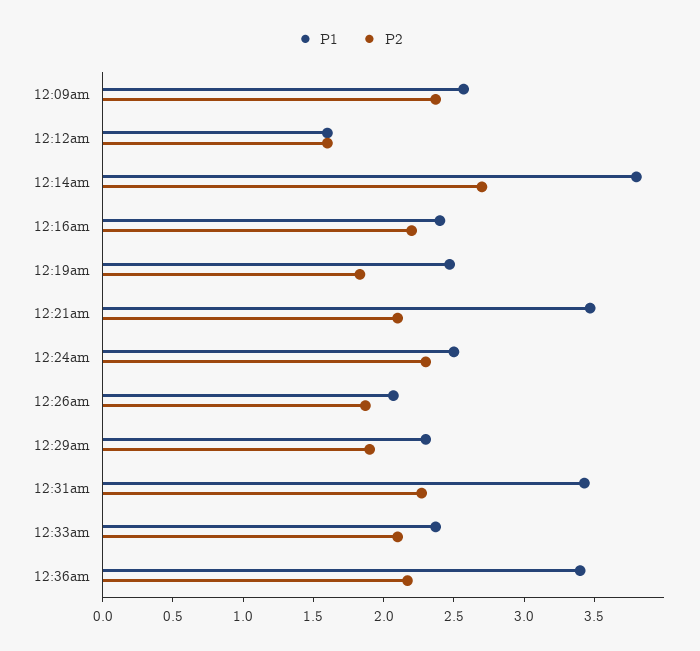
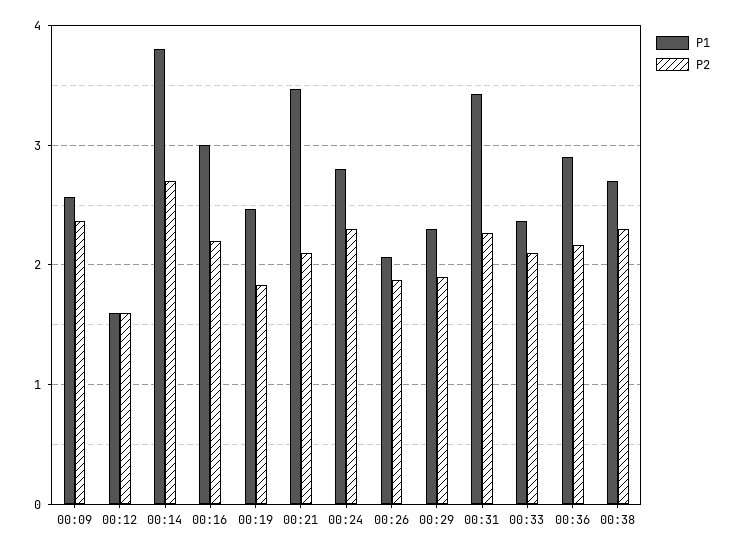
P1, 12:16am: 2.4 -> 3
P1, 12:24am: 2.5 -> 2.8
P1, 12:36am: 3.4 -> 2.9
P1, 00:38: none -> 2.7
P2, 00:38: none -> 2.3

